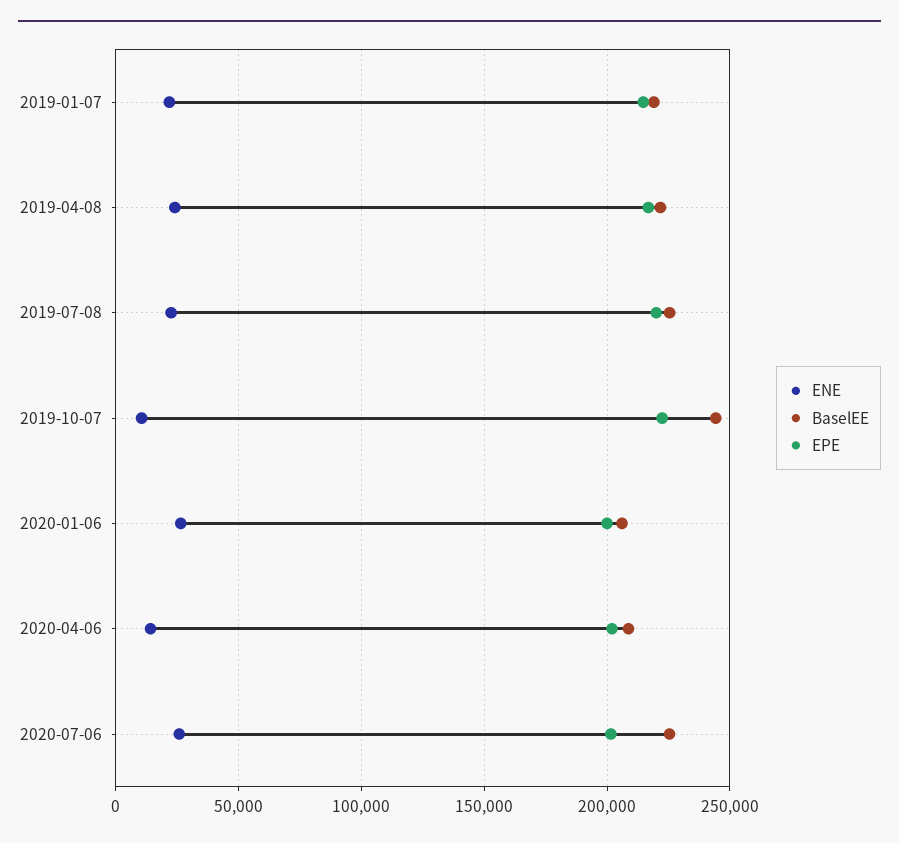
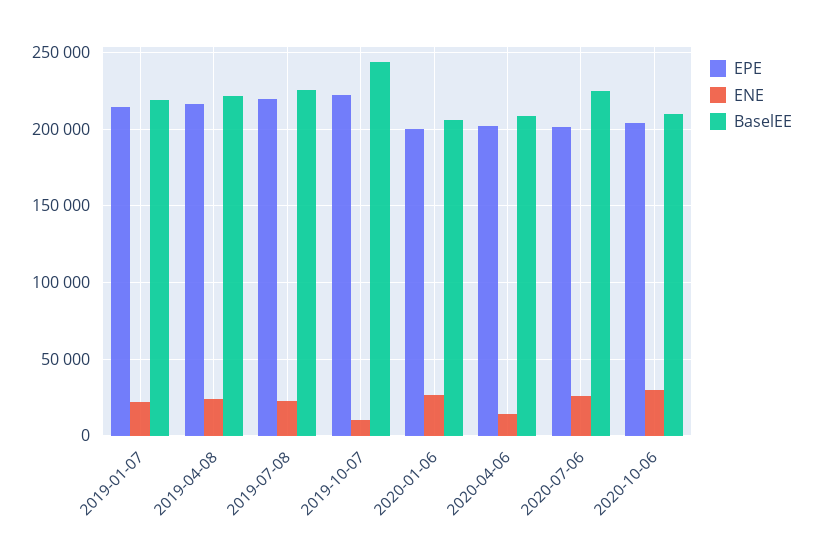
EPE, 2020-10-06: none -> 205000
ENE, 2020-10-06: none -> 30000
BaselEE, 2020-10-06: none -> 210000

